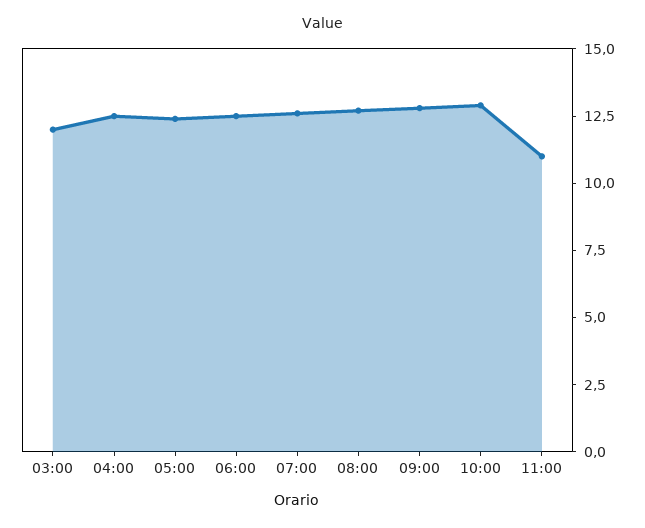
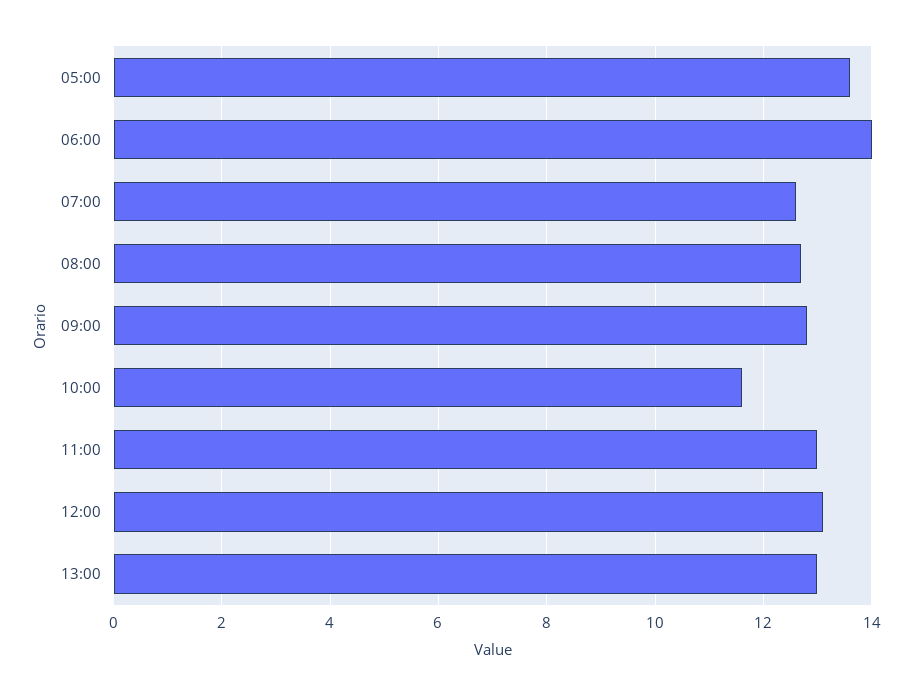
03:00: 12 -> none
04:00: 12.5 -> none
05:00: 12.5 -> 13.5
06:00: 12.5 -> 14
10:00: 13 -> 11.5
11:00: 11 -> 13
12:00: none -> 13
13:00: none -> 13

